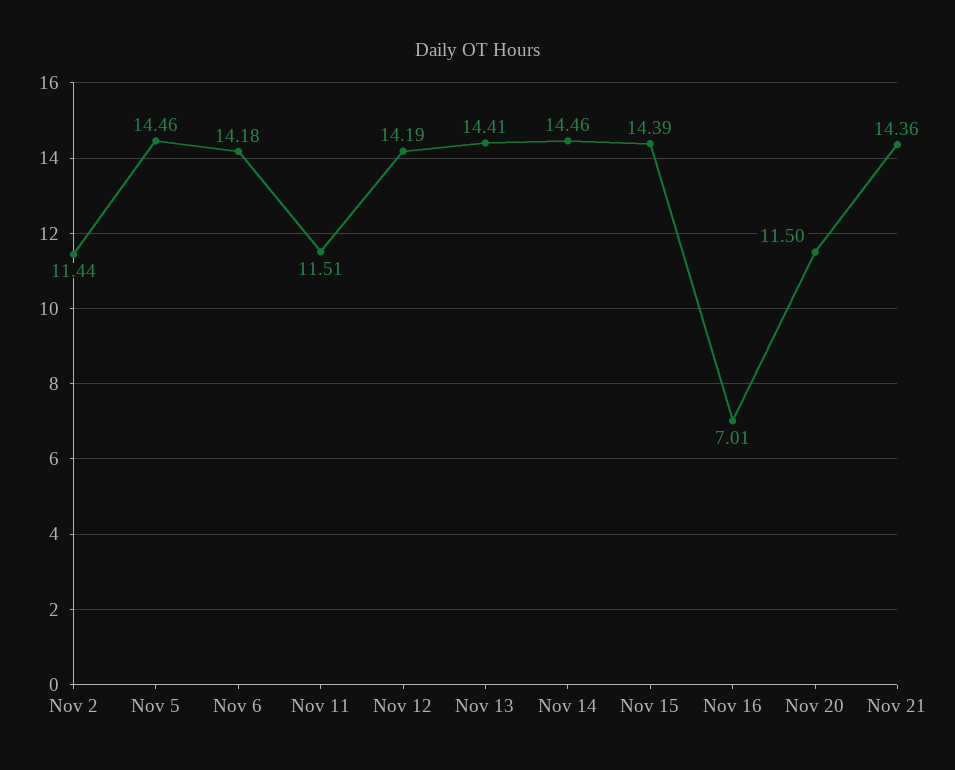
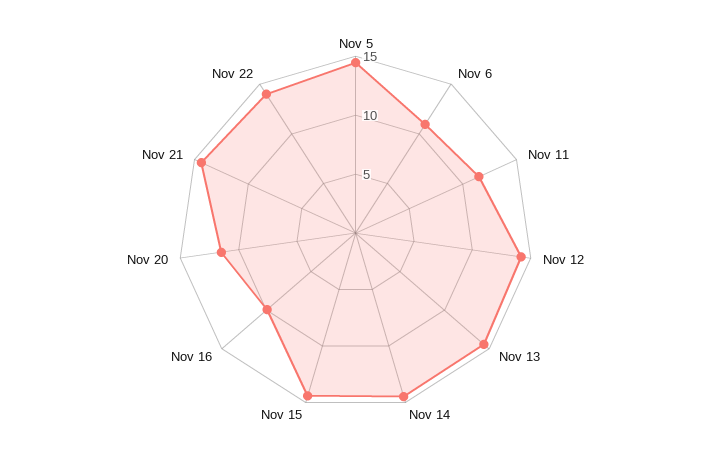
Nov 2: 11.44 -> none
Nov 6: 14.18 -> 11
Nov 16: 7.01 -> 10
Nov 22: none -> 14

